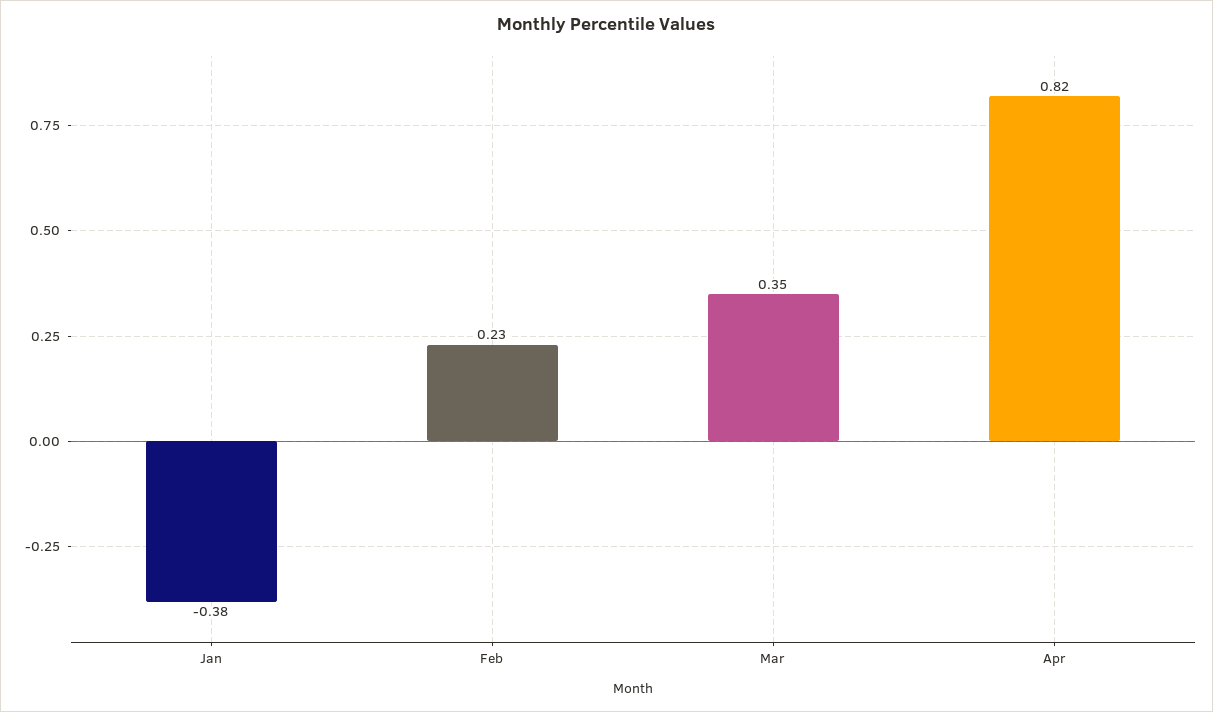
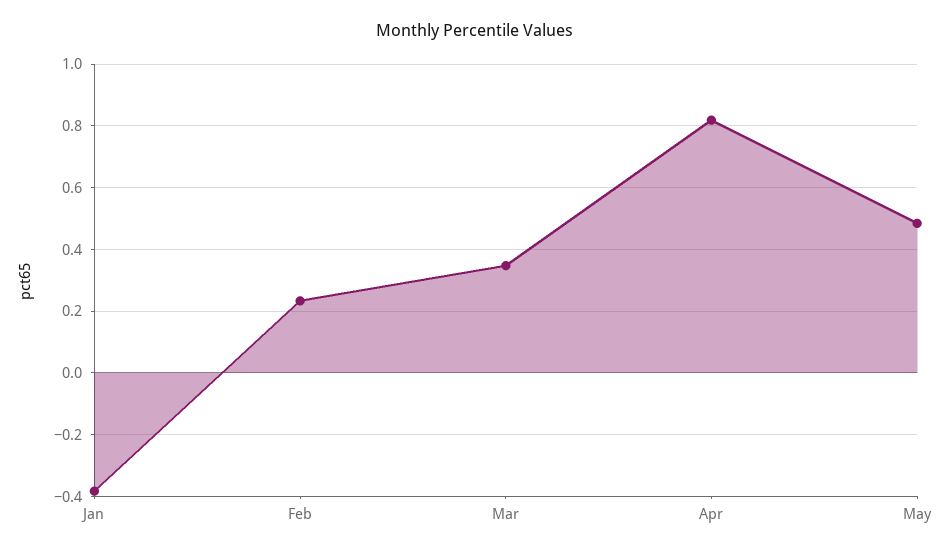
May: none -> 0.48

